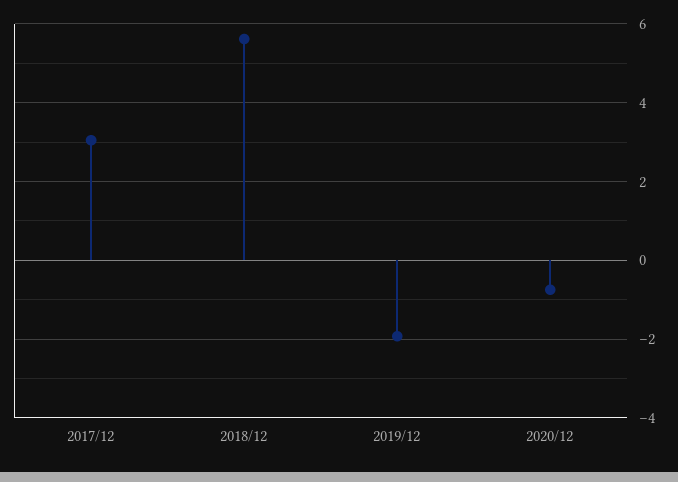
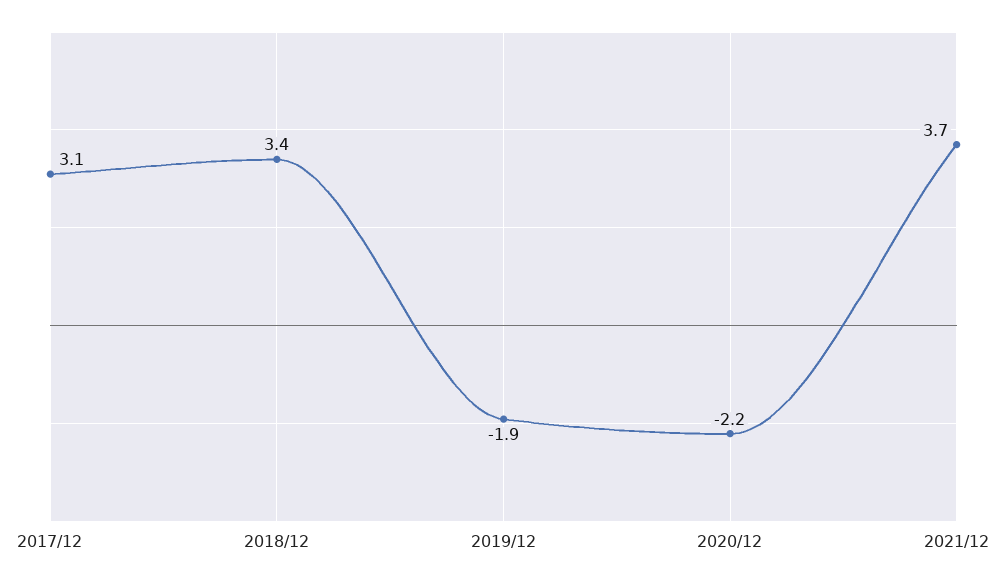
2018/12: 5.6 -> 3.4
2020/12: -0.8 -> -2.2
2021/12: none -> 3.7

